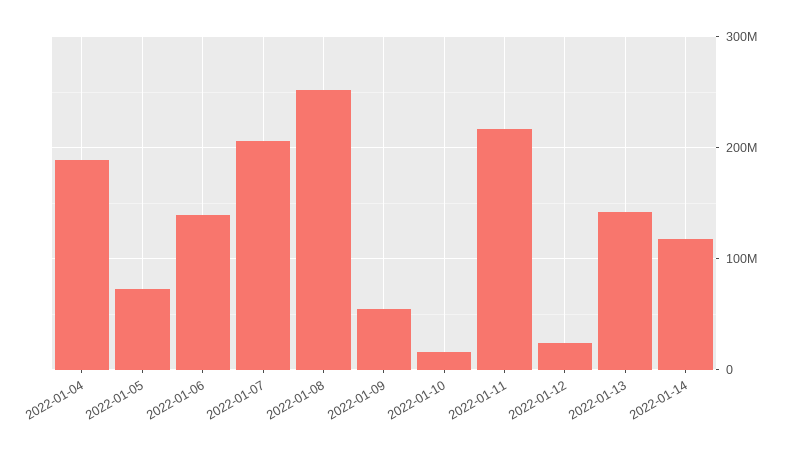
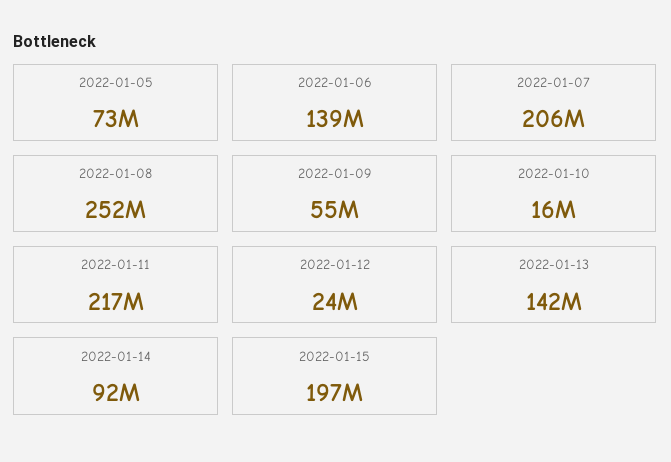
2022-01-04: 190000000 -> none
2022-01-14: 120000000 -> 92000000
2022-01-15: none -> 197000000

